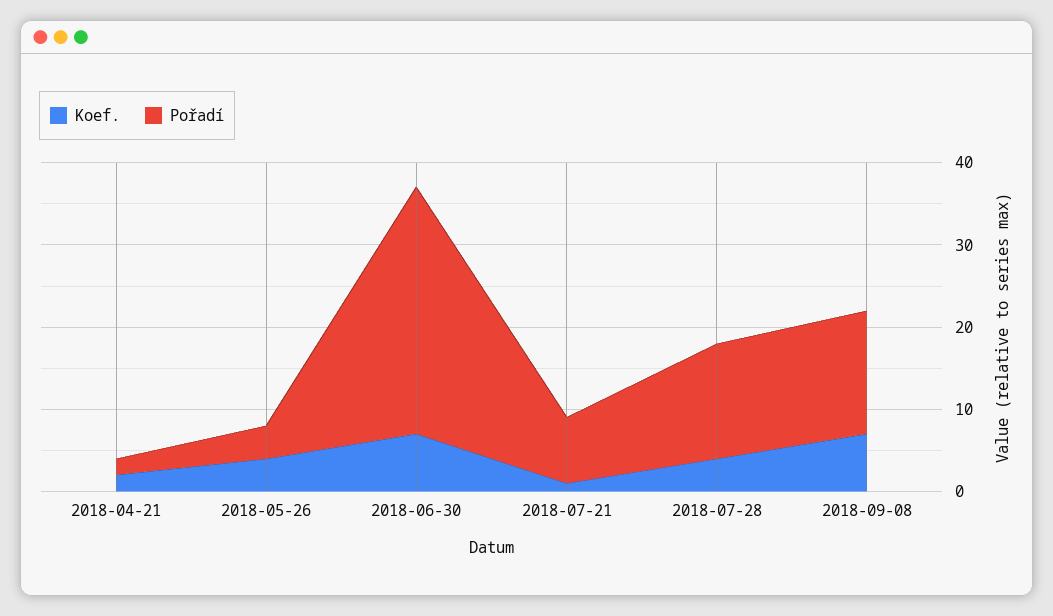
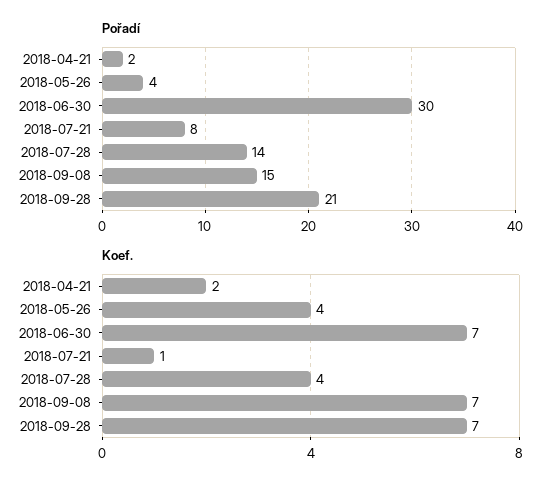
Pořadí, 2018-09-28: none -> 21
Koef., 2018-09-28: none -> 7

